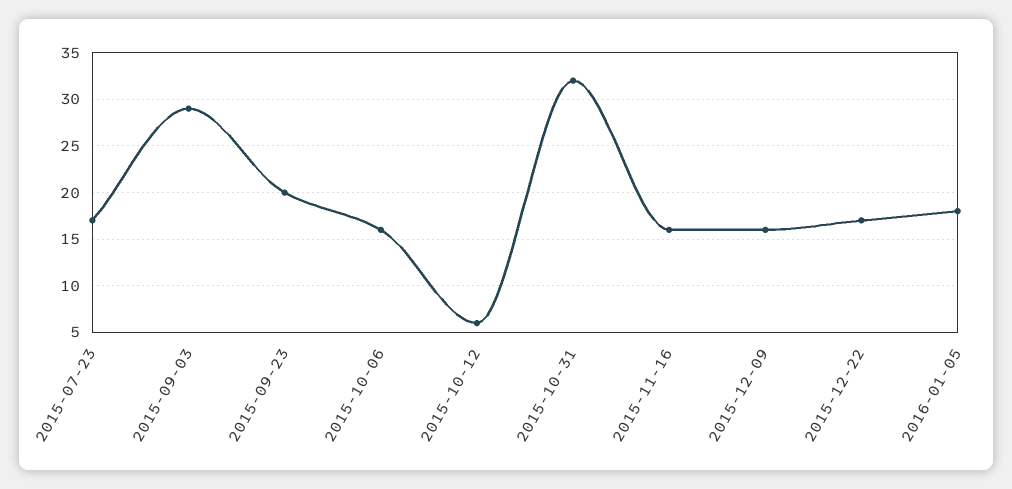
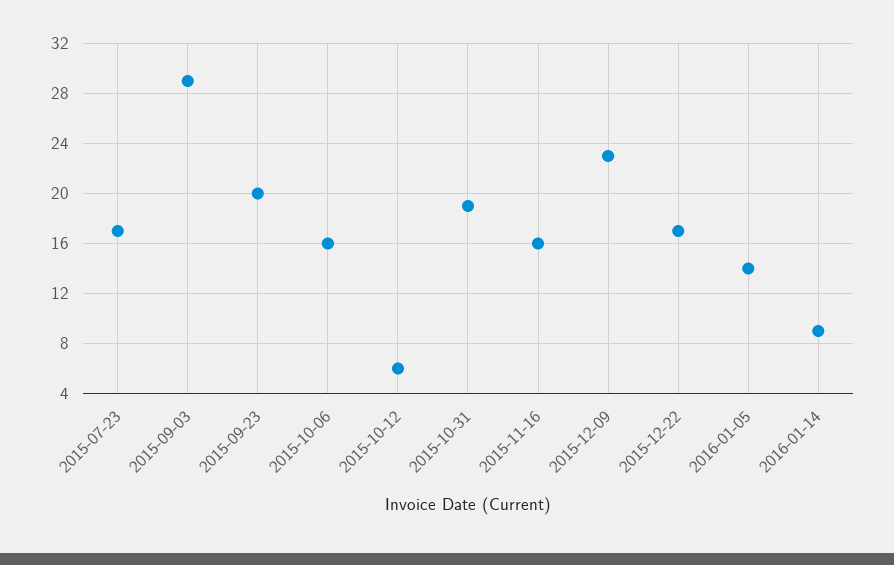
2015-10-31: 32 -> 19
2015-12-09: 16 -> 23
2016-01-05: 18 -> 14
2016-01-14: none -> 9

